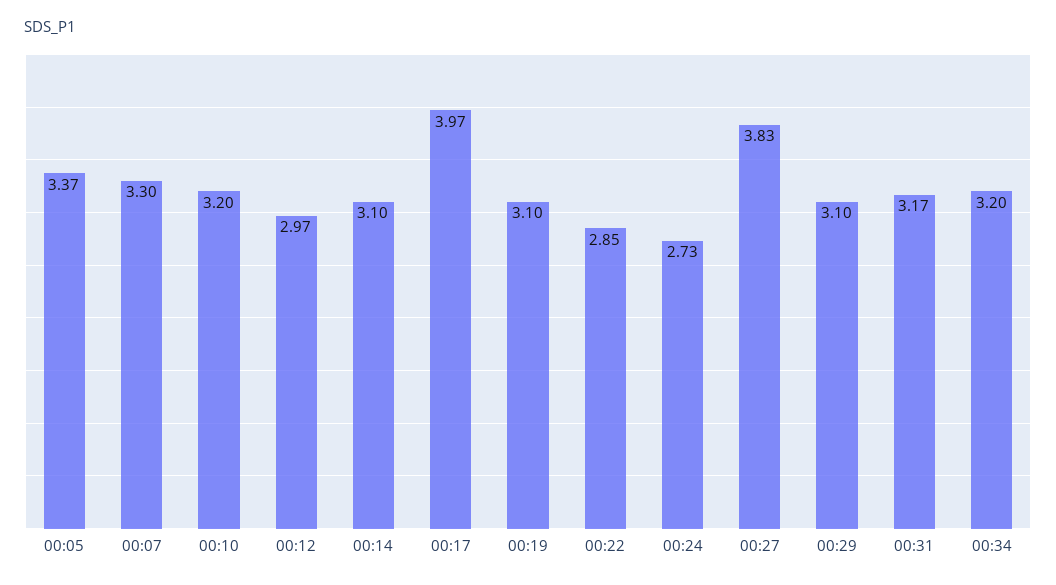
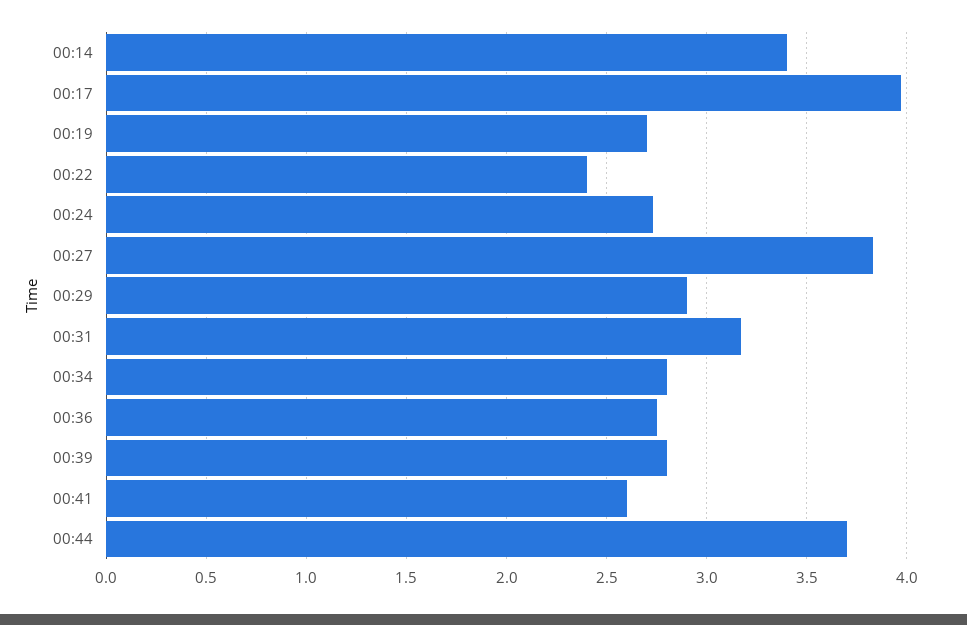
00:05: 3.37 -> none
00:07: 3.3 -> none
00:10: 3.2 -> none
00:12: 2.97 -> none
00:14: 3.1 -> 3.4
00:19: 3.1 -> 2.7
00:22: 2.85 -> 2.4
00:29: 3.1 -> 2.9
00:34: 3.2 -> 2.8
00:36: none -> 2.75
00:39: none -> 2.8
00:41: none -> 2.6
00:44: none -> 3.7

